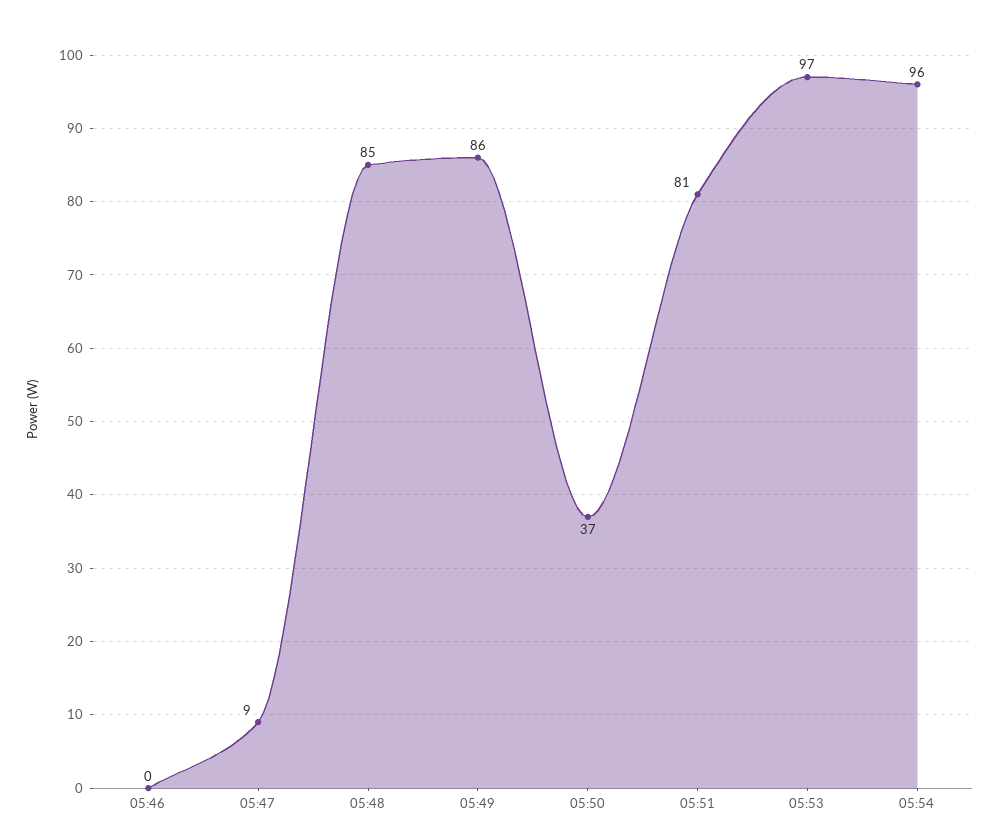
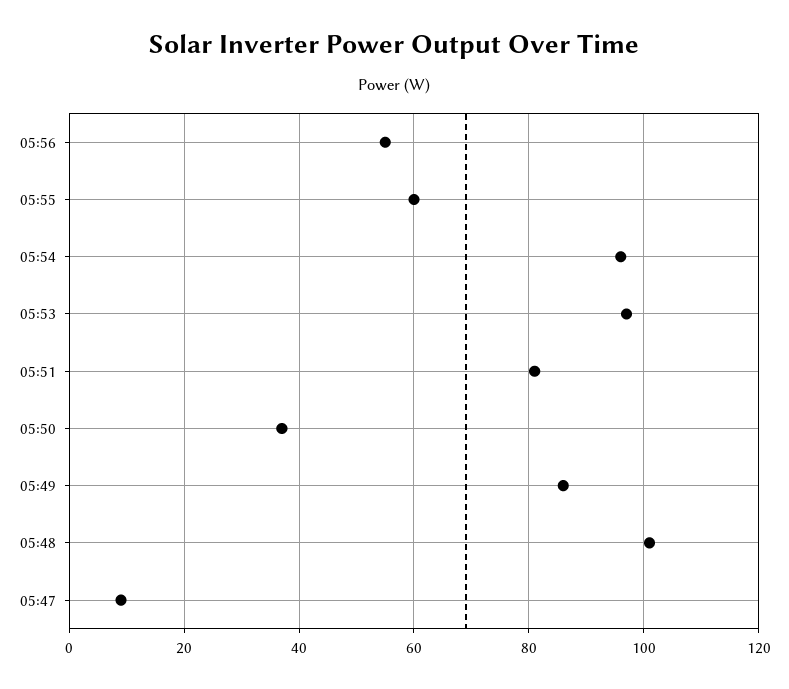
05:46: 0 -> none
05:48: 85 -> 100
05:56: none -> 55
05:55: none -> 60

